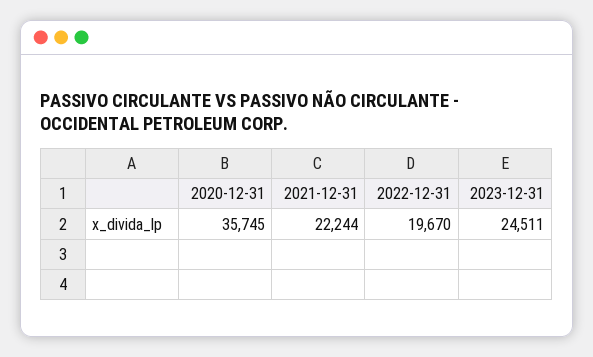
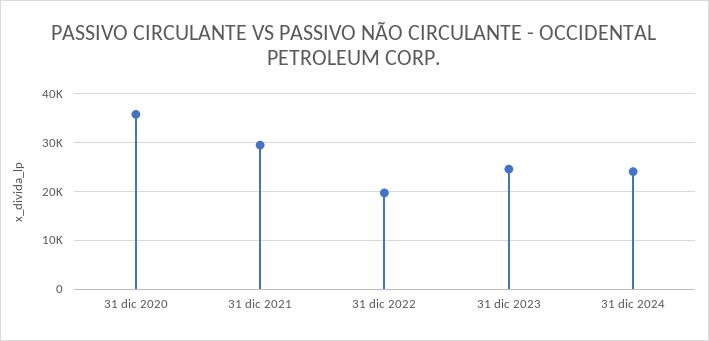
2021-12-31: 22244 -> 30000
31 dic 2024: none -> 24000

